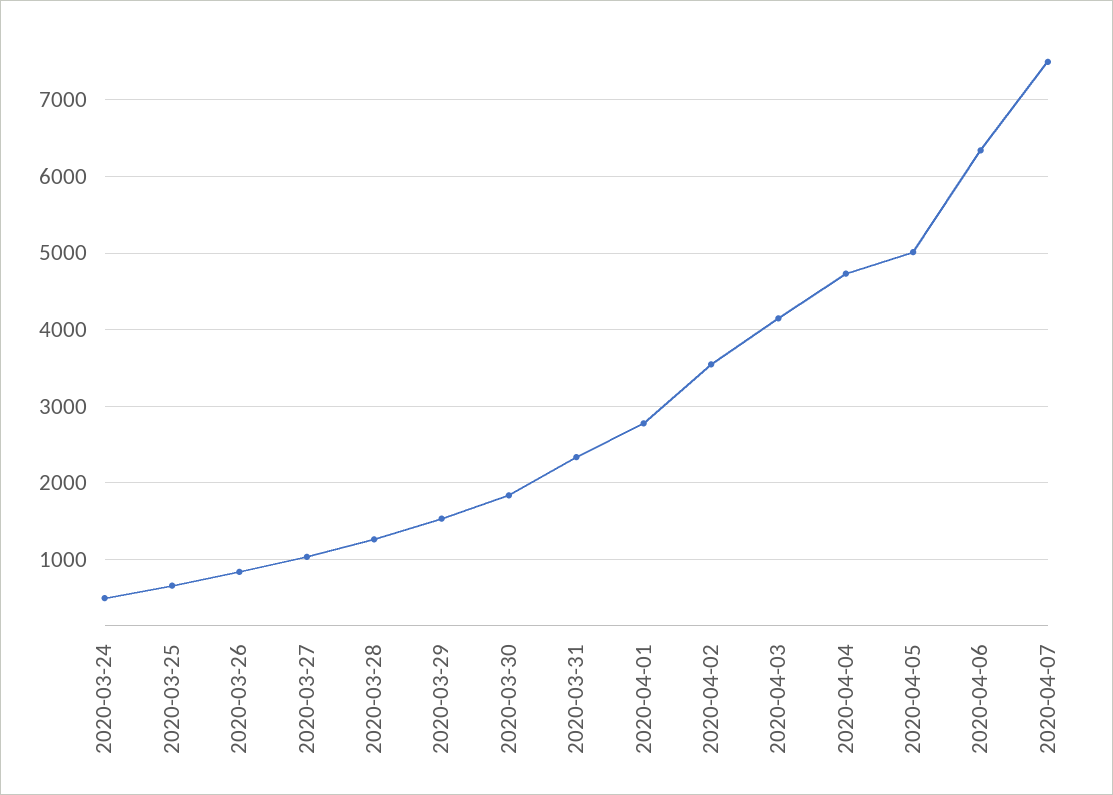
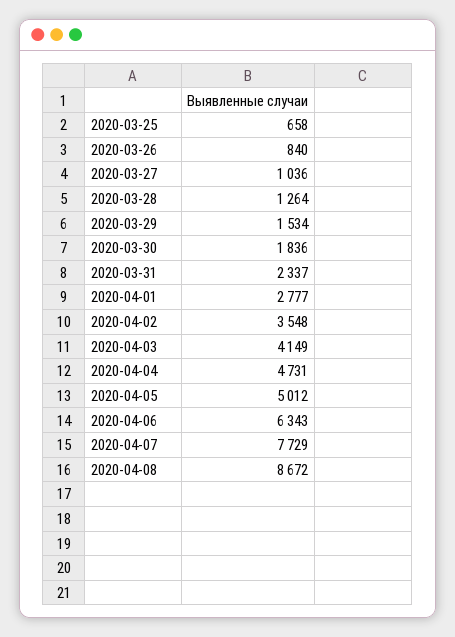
2020-03-24: 500 -> none
2020-04-07: 7500 -> 7729
2020-04-08: none -> 8672

